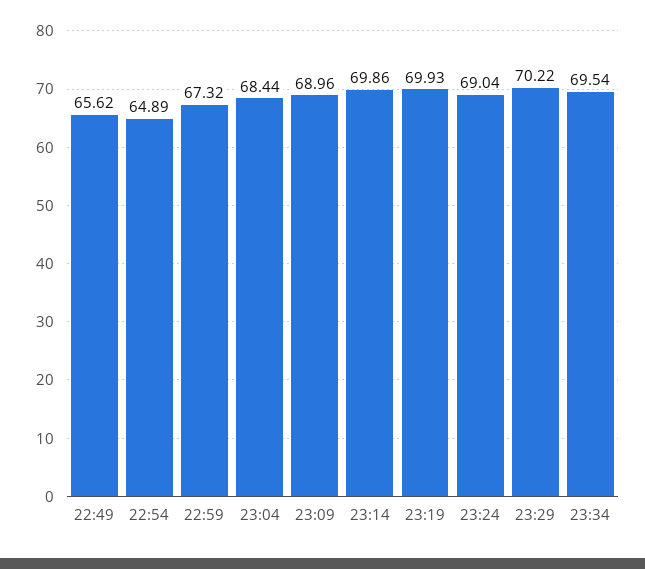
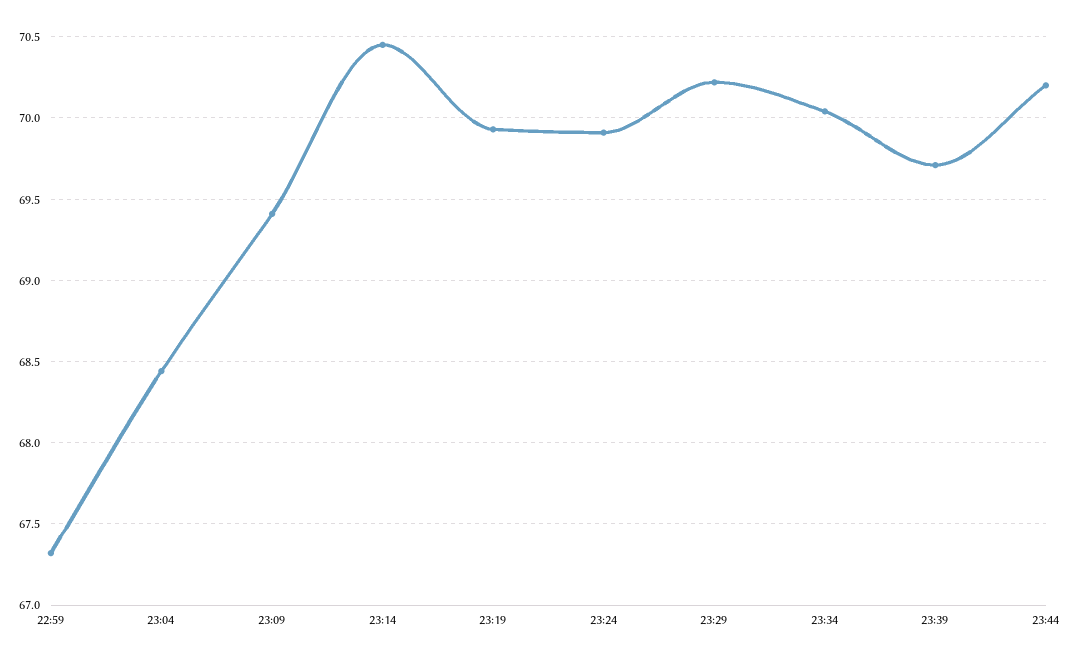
22:49: 65.62 -> none
22:54: 64.89 -> none
23:09: 68.96 -> 69.4
23:14: 69.86 -> 70.45
23:24: 69.04 -> 69.9
23:34: 69.54 -> 70.05
23:39: none -> 69.7
23:44: none -> 70.2

